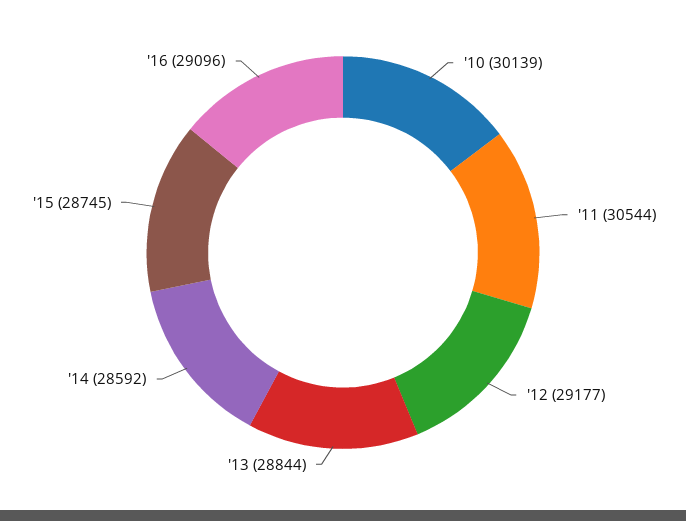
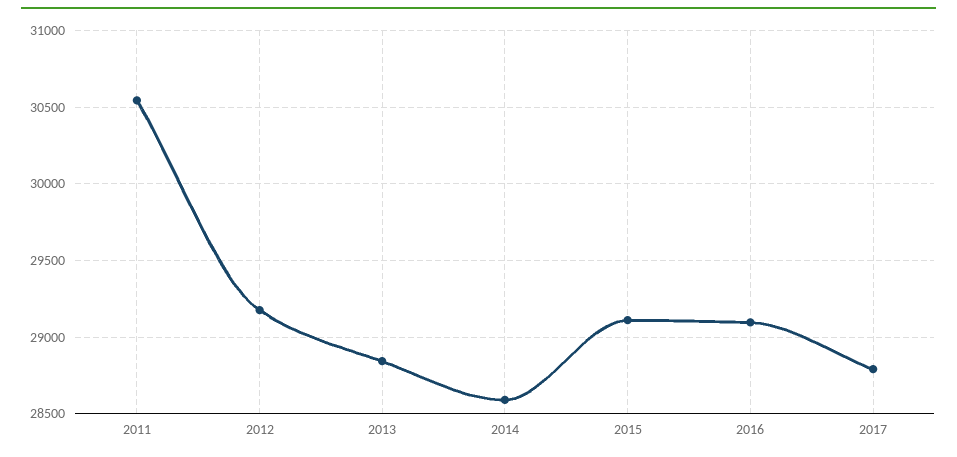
'10: 30139 -> none
'15: 28745 -> 29100
2017: none -> 28800

